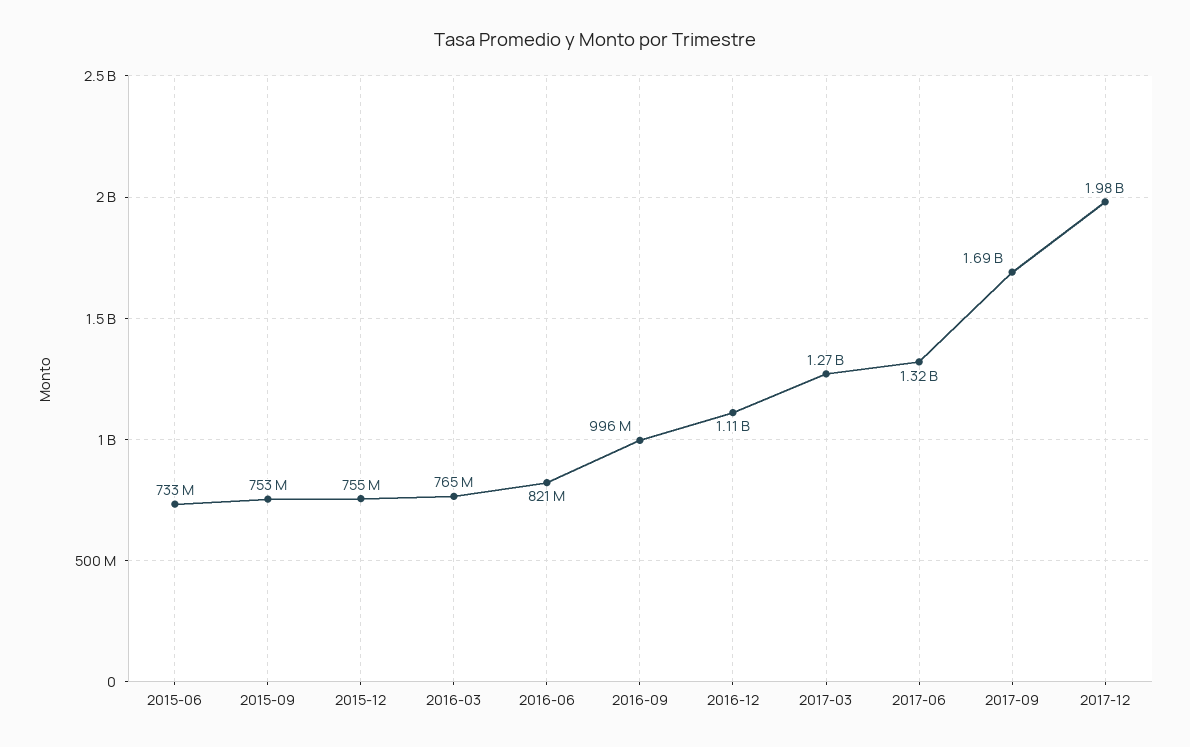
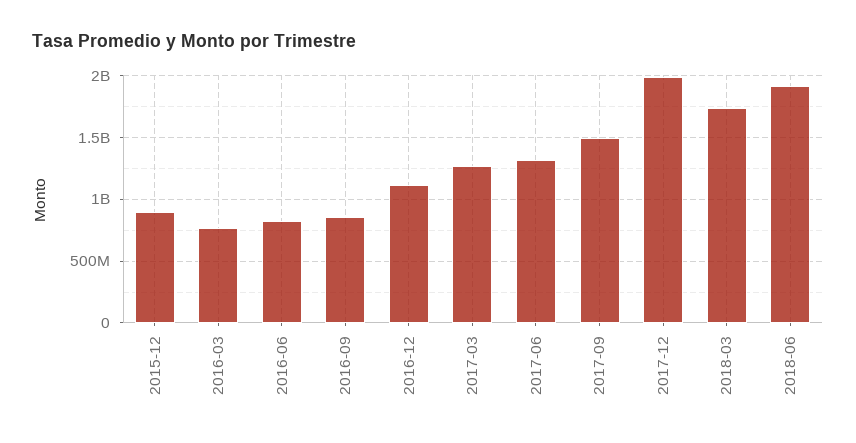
2015-06: 733000000 -> none
2015-09: 753000000 -> none
2015-12: 755000000 -> 900000000
2016-09: 996000000 -> 850000000
2017-09: 1690000000 -> 1500000000
2018-03: none -> 1750000000
2018-06: none -> 1900000000

